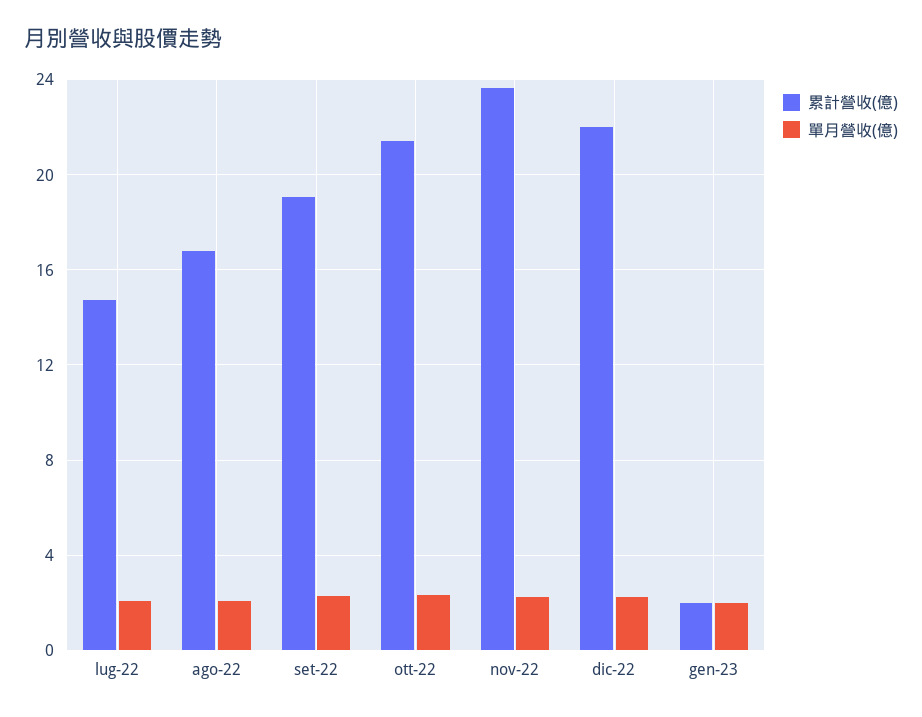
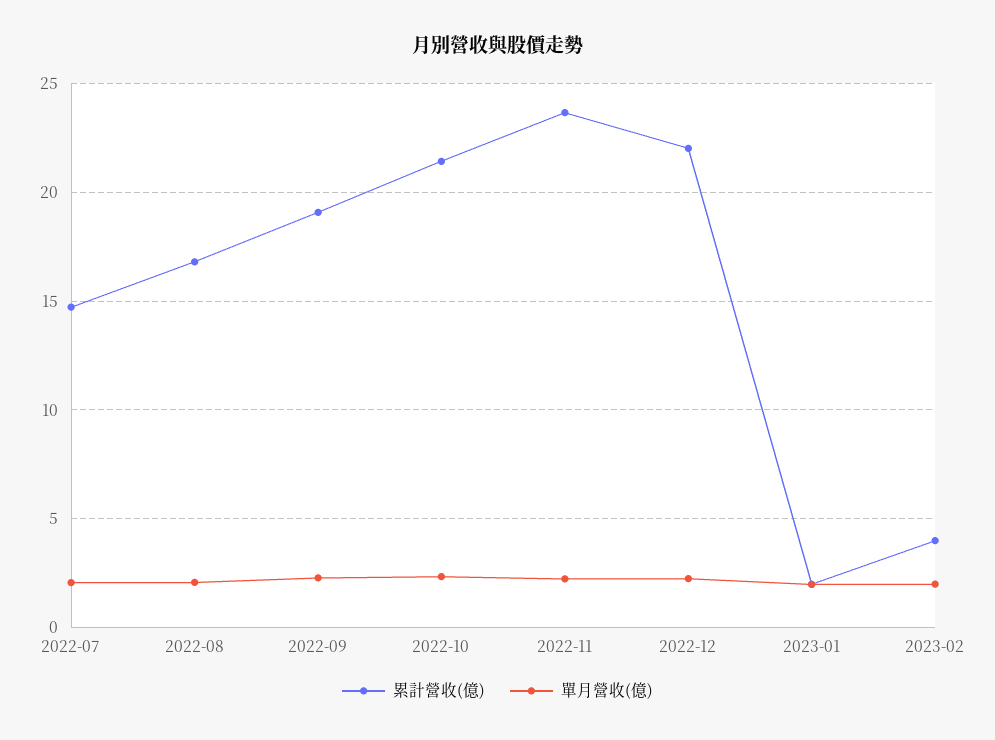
累計營收(億), 2023-02: none -> 4
單月營收(億), 2023-02: none -> 2

